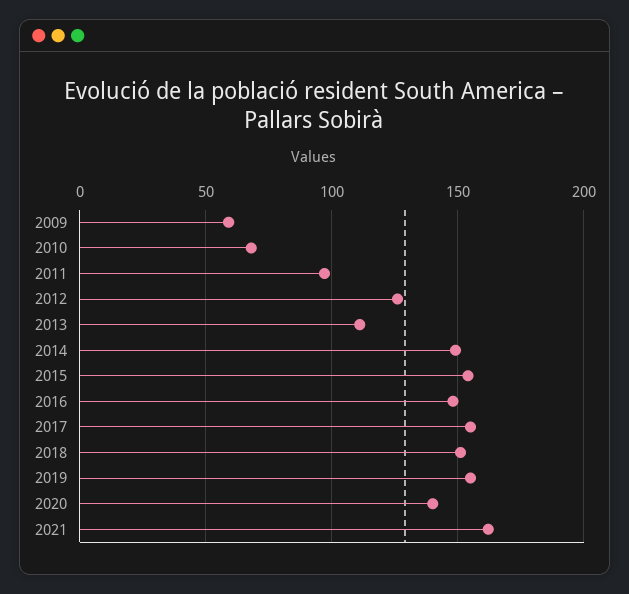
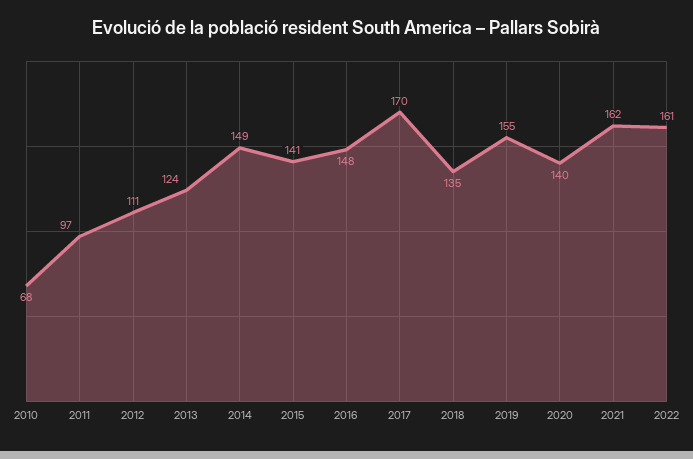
2009: 60 -> none
2012: 125 -> 111
2013: 110 -> 124
2015: 155 -> 141
2017: 155 -> 170
2018: 150 -> 135
2022: none -> 161

